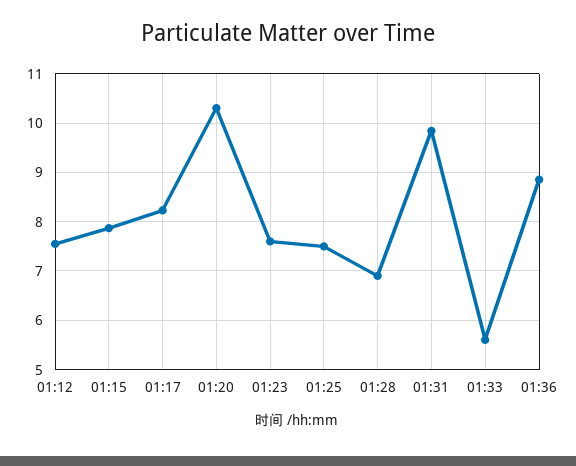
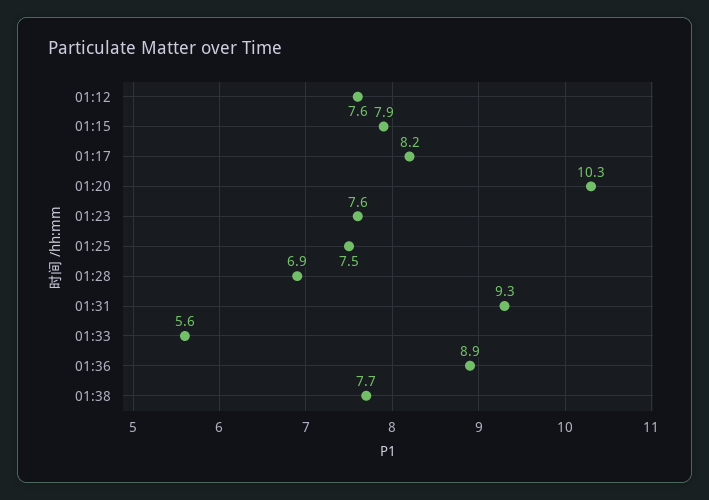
01:31: 9.8 -> 9.3
01:38: none -> 7.7

